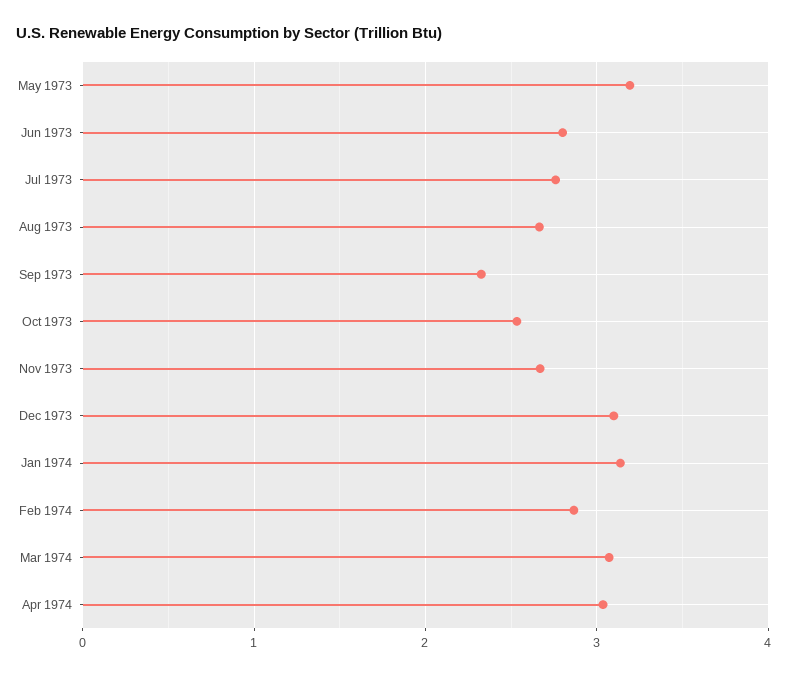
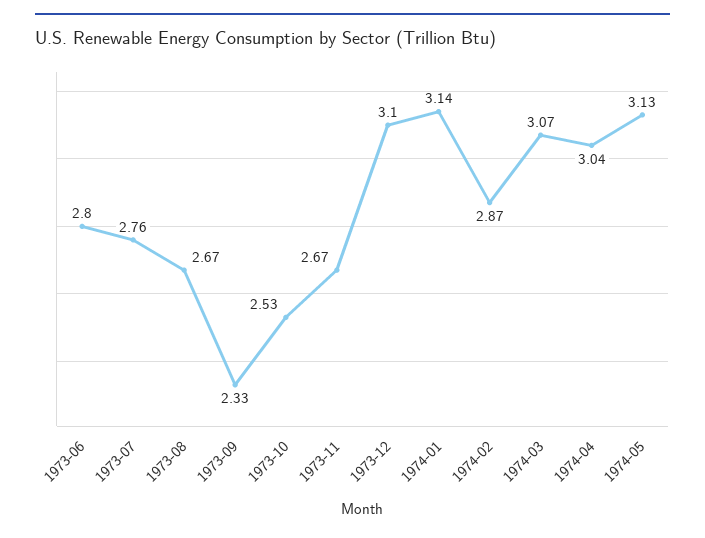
May 1973: 3.2 -> none
1974-05: none -> 3.13

